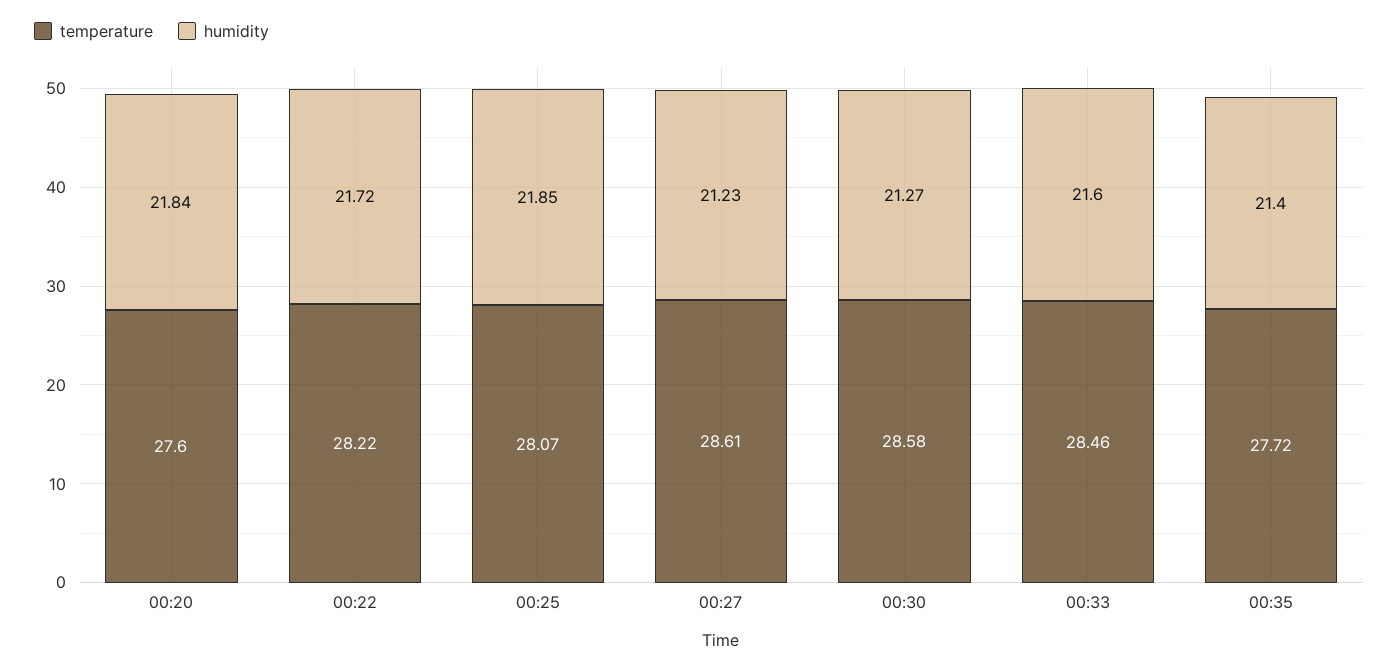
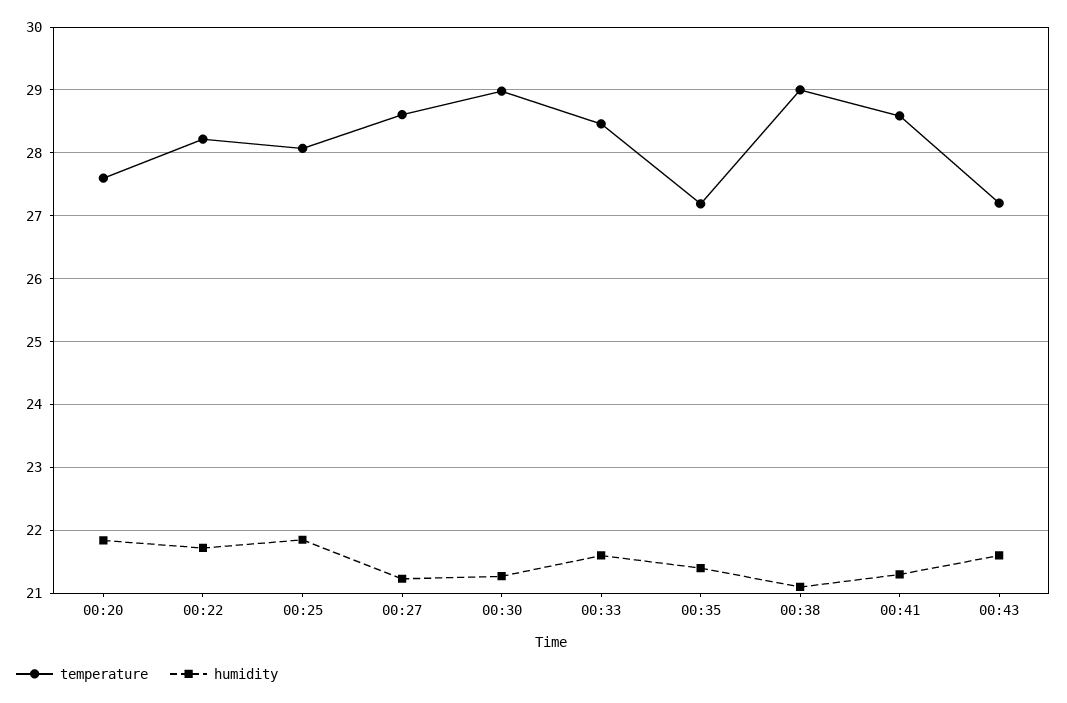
temperature, 00:30: 28.58 -> 29
temperature, 00:35: 27.72 -> 27.2
temperature, 00:38: none -> 29
humidity, 00:38: none -> 21.1
temperature, 00:41: none -> 28.6
humidity, 00:41: none -> 21.3
temperature, 00:43: none -> 27.2
humidity, 00:43: none -> 21.6

